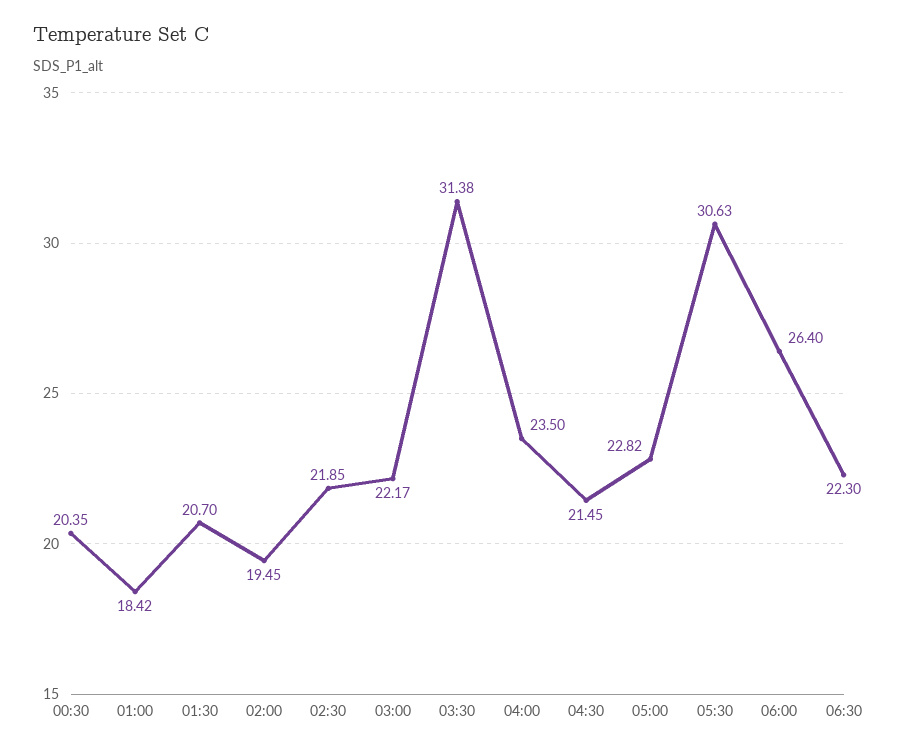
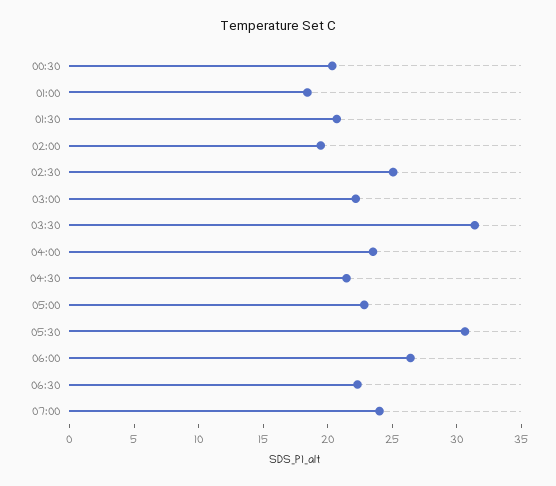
02:30: 21.85 -> 25
07:00: none -> 24

